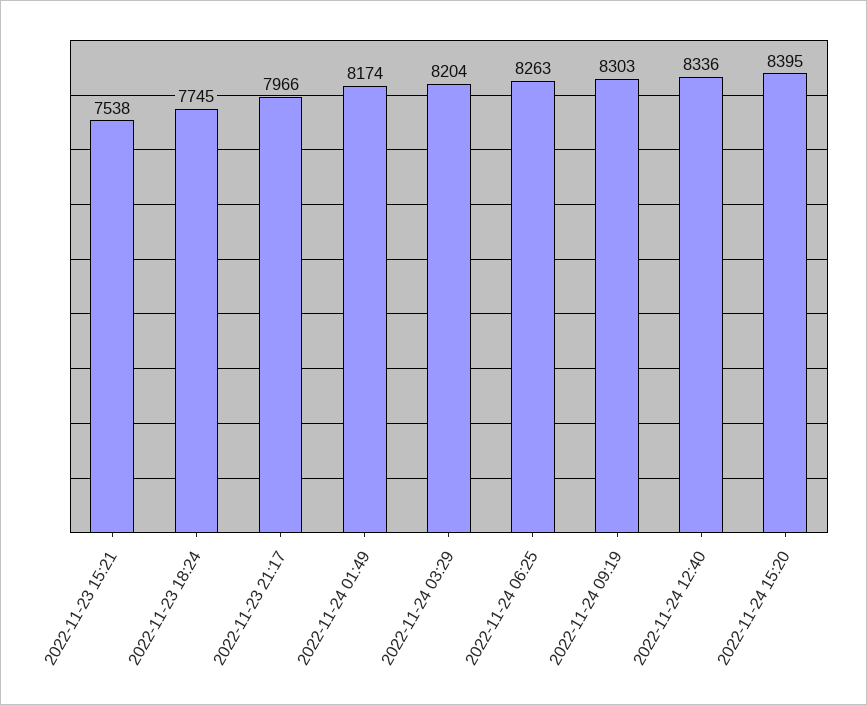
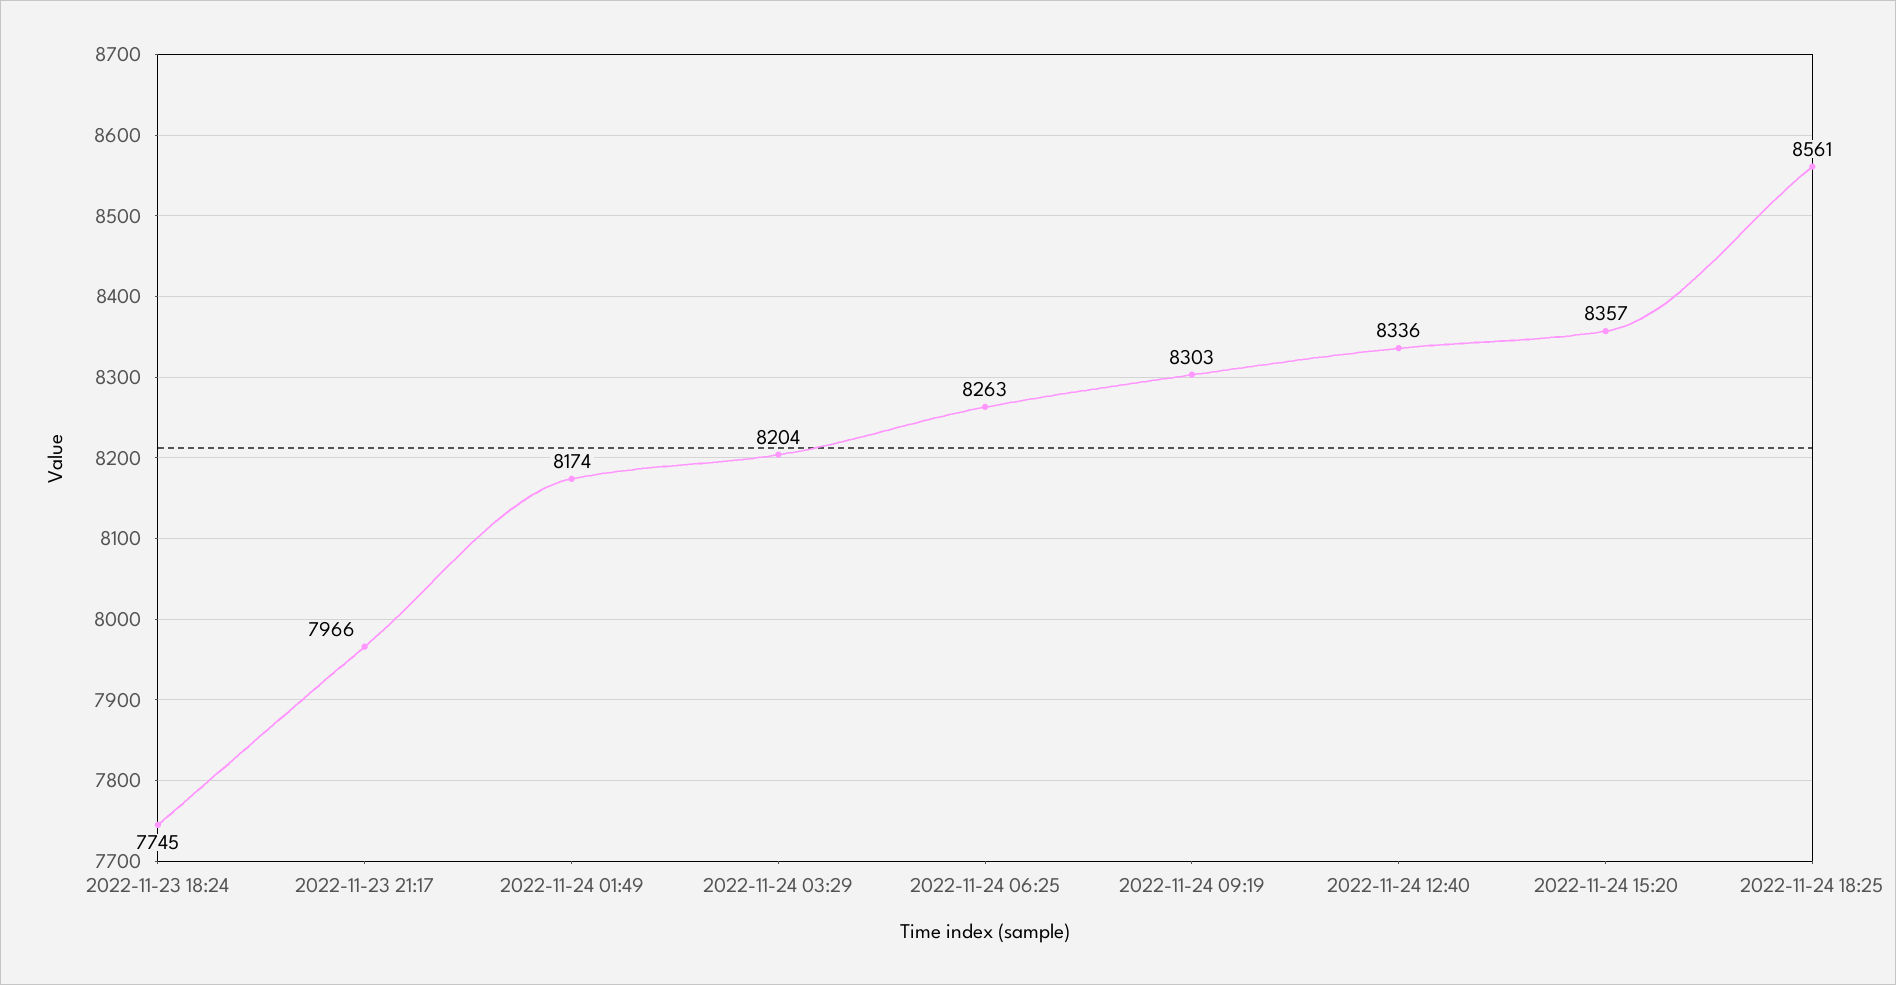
2022-11-23 15:21: 7538 -> none
2022-11-24 15:20: 8395 -> 8357
2022-11-24 18:25: none -> 8561

